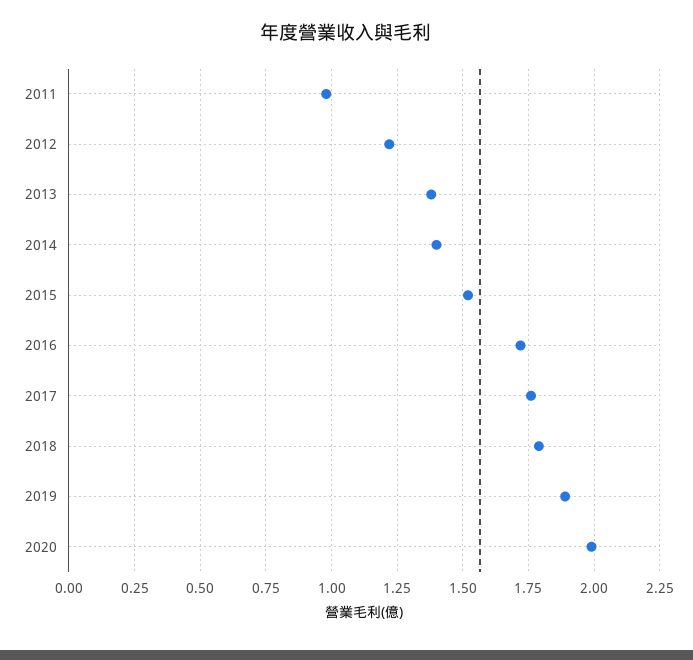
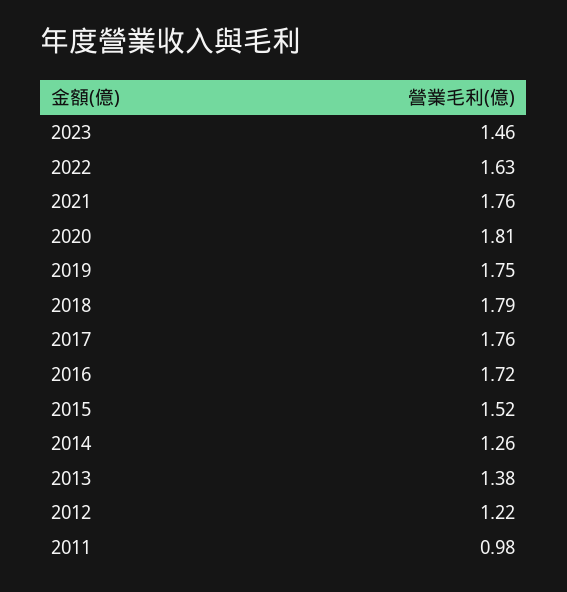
2014: 1.4 -> 1.26
2019: 1.9 -> 1.75
2020: 2 -> 1.81
2023: none -> 1.46
2022: none -> 1.63
2021: none -> 1.76

